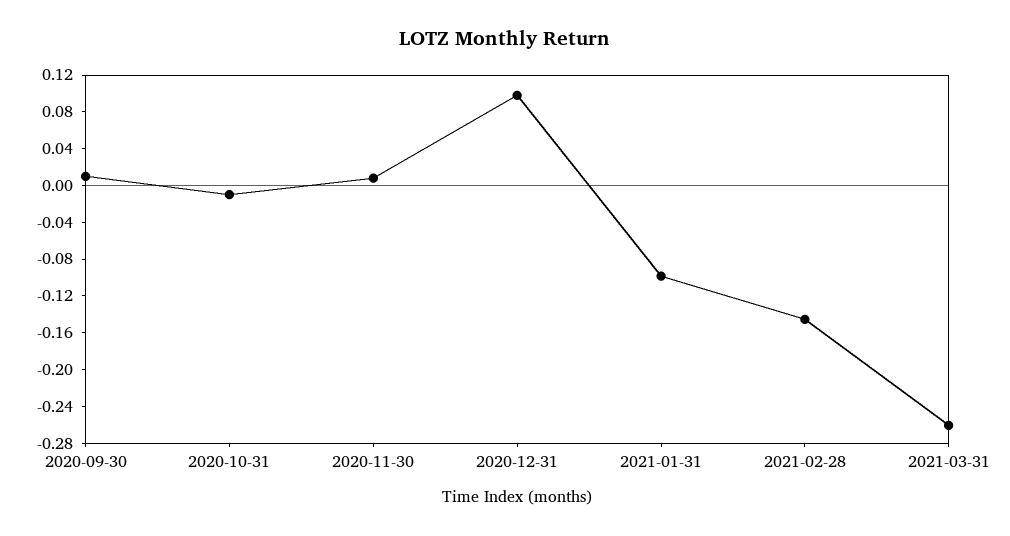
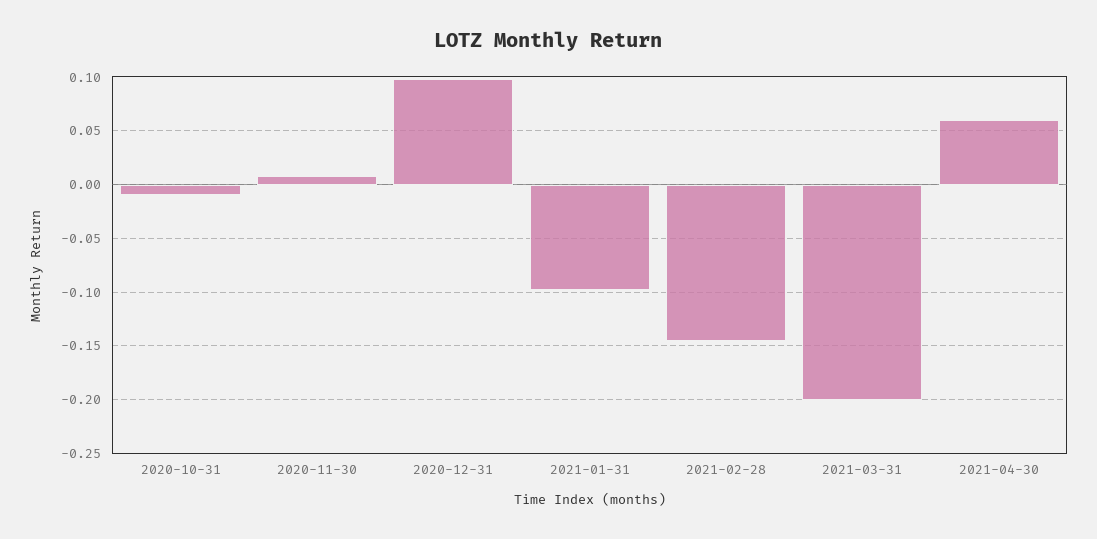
2020-09-30: 0.01 -> none
2021-03-31: -0.26 -> -0.2
2021-04-30: none -> 0.06

